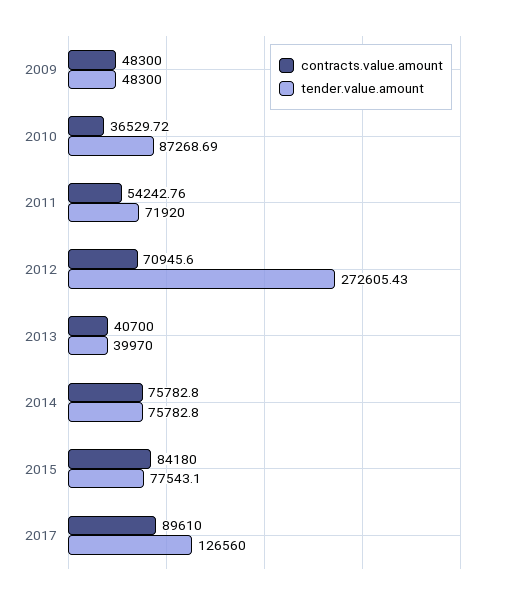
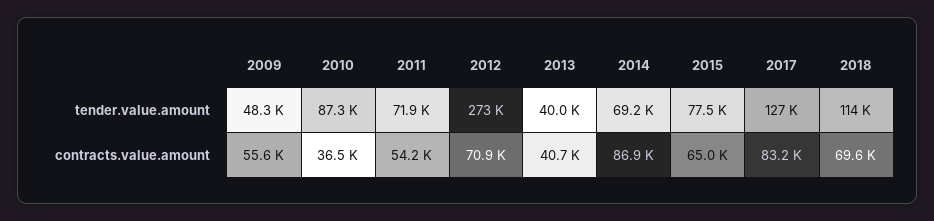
contracts.value.amount, 2009: 48300 -> 55600
contracts.value.amount, 2014: 75782.8 -> 86900
tender.value.amount, 2014: 75782.8 -> 69200
contracts.value.amount, 2015: 84180 -> 65000
contracts.value.amount, 2017: 89610 -> 83200
tender.value.amount, 2018: none -> 114000
contracts.value.amount, 2018: none -> 69600

